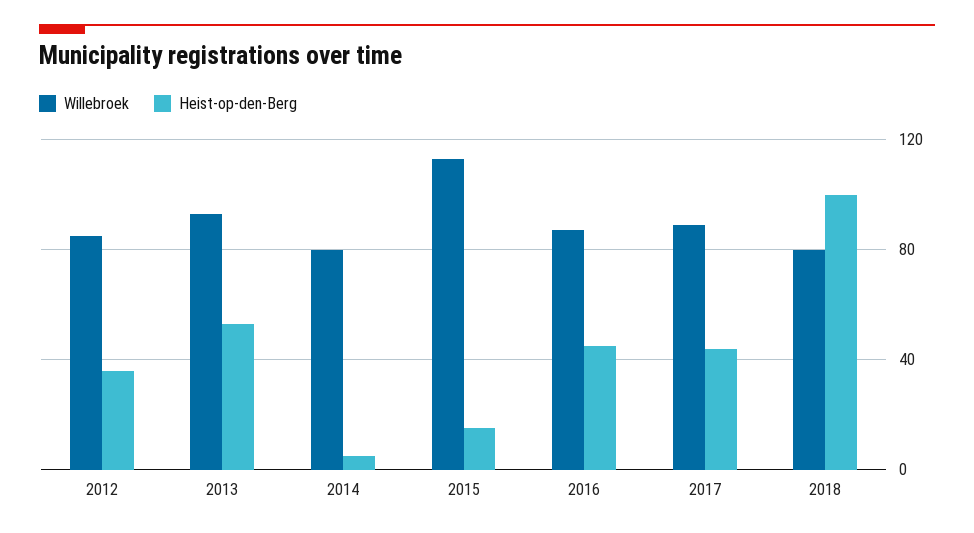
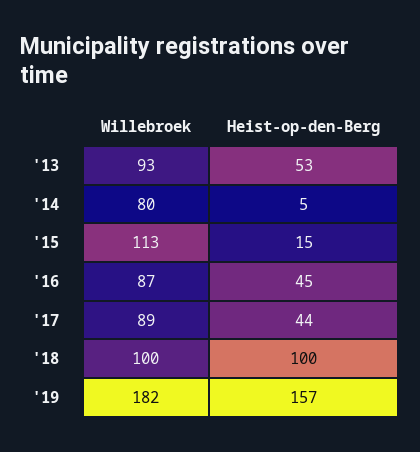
Willebroek, 2012: 85 -> none
Heist-op-den-Berg, 2012: 35 -> none
Willebroek, 2018: 80 -> 100
Willebroek, '19: none -> 182
Heist-op-den-Berg, '19: none -> 157

